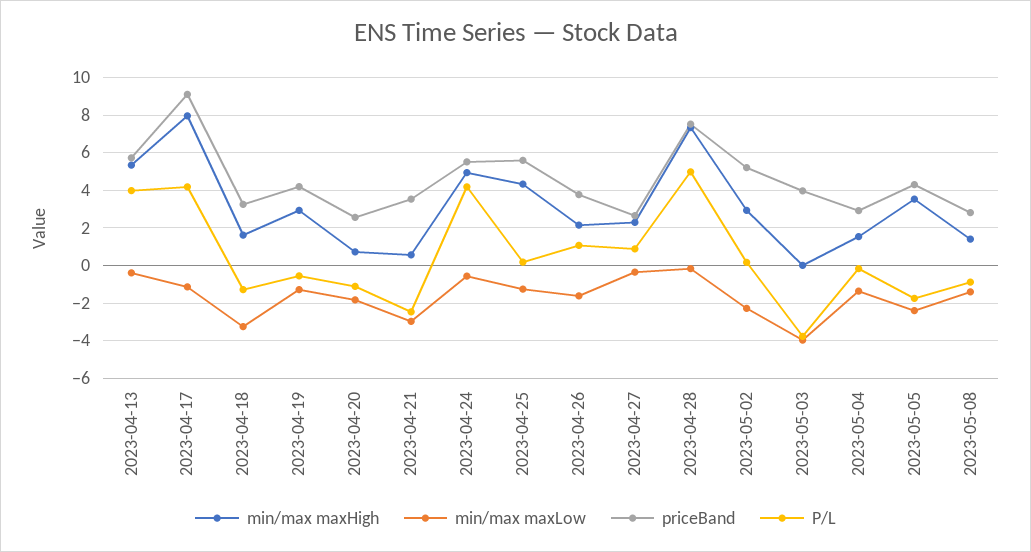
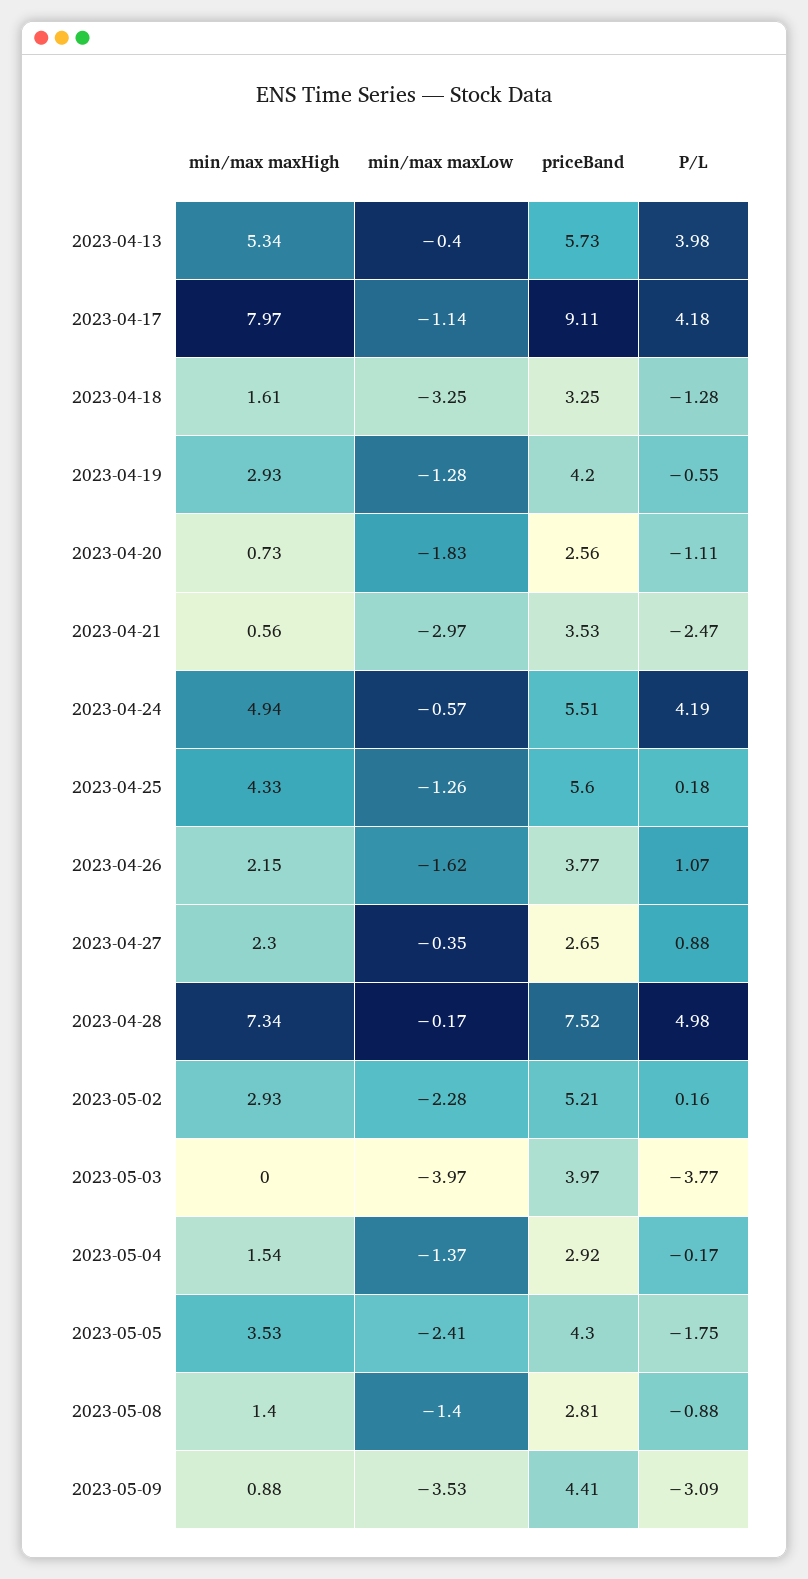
min/max maxHigh, 2023-05-09: none -> 0.88
min/max maxLow, 2023-05-09: none -> -3.53
priceBand, 2023-05-09: none -> 4.41
P/L, 2023-05-09: none -> -3.09

